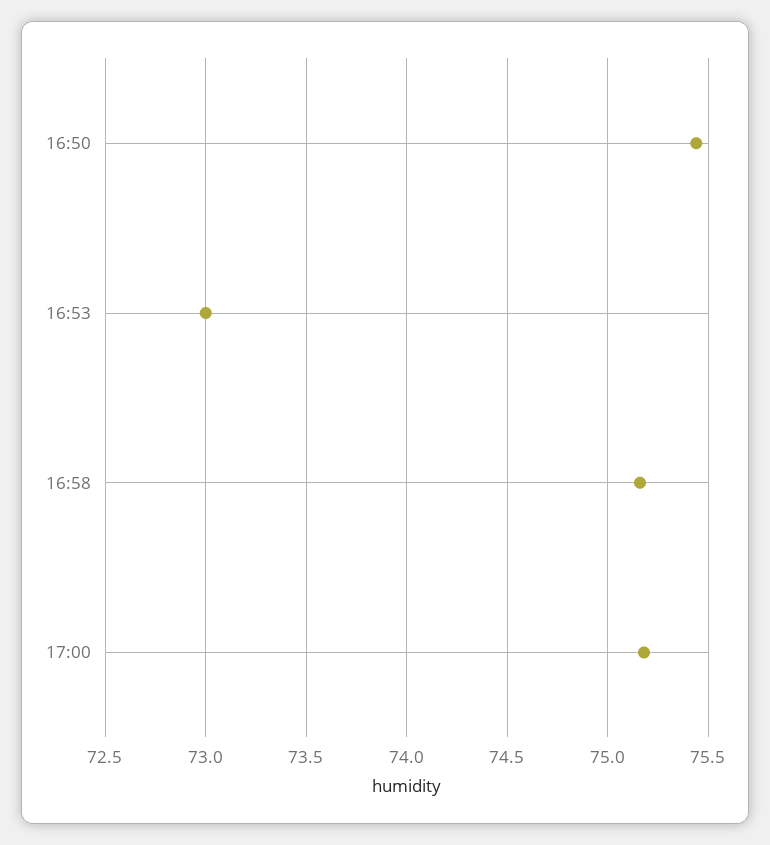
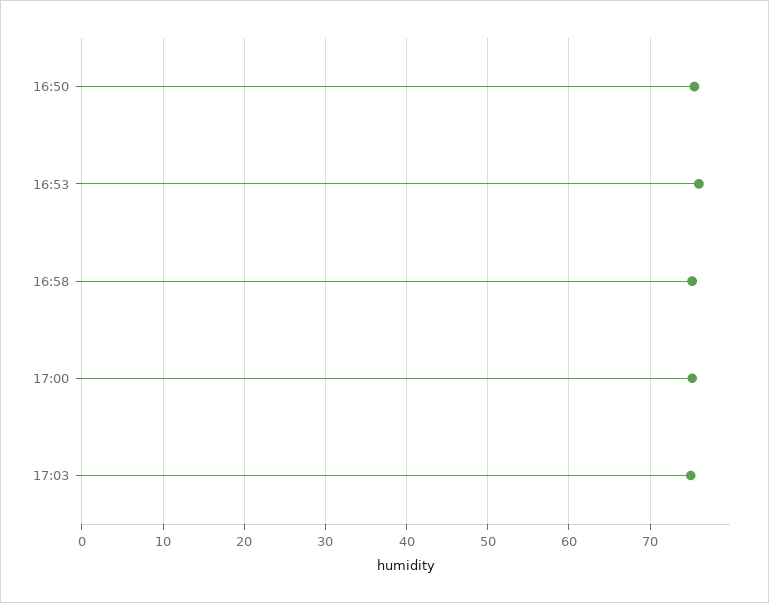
16:53: 73 -> 76
17:03: none -> 75

